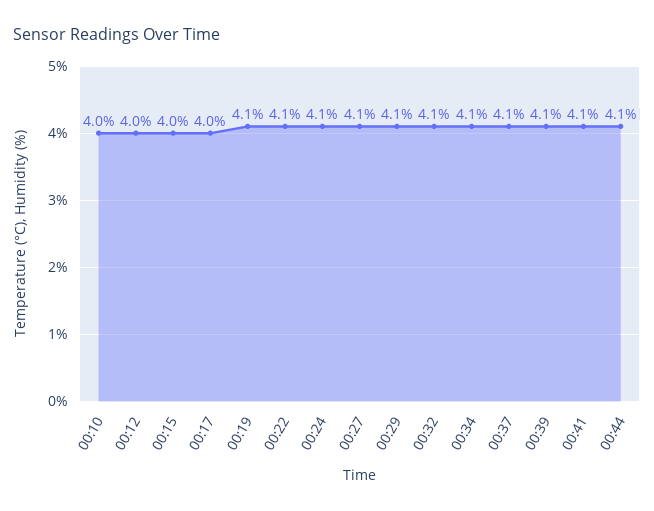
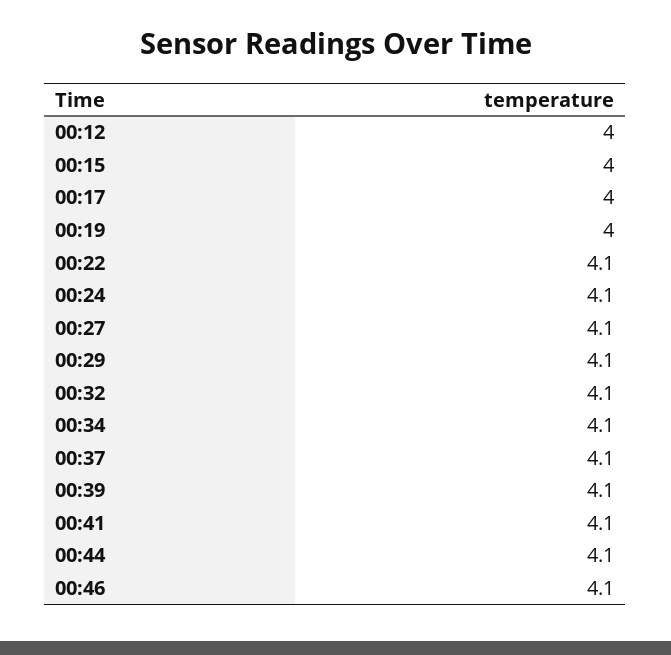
00:10: 4 -> none
00:19: 4.1 -> 4
00:46: none -> 4.1

